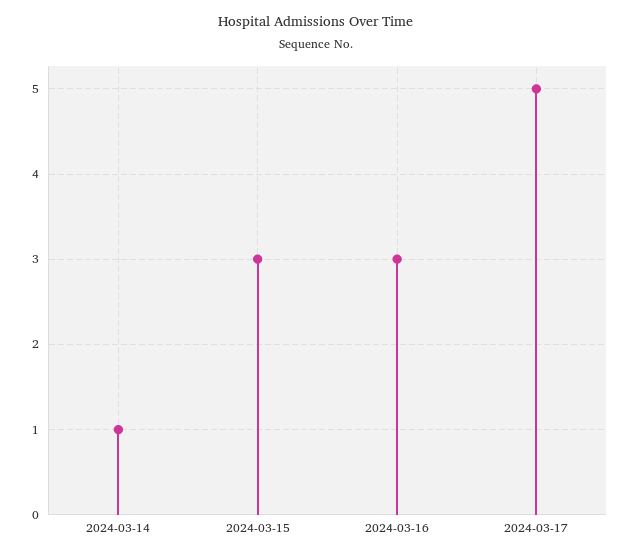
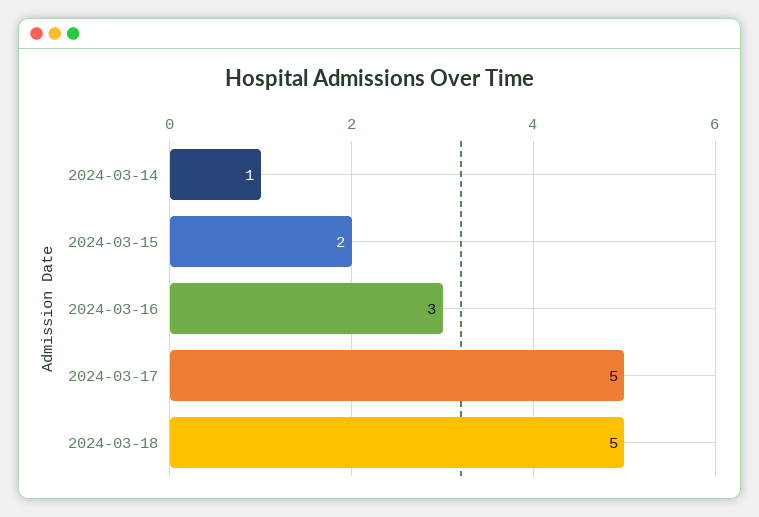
2024-03-15: 3 -> 2
2024-03-18: none -> 5

